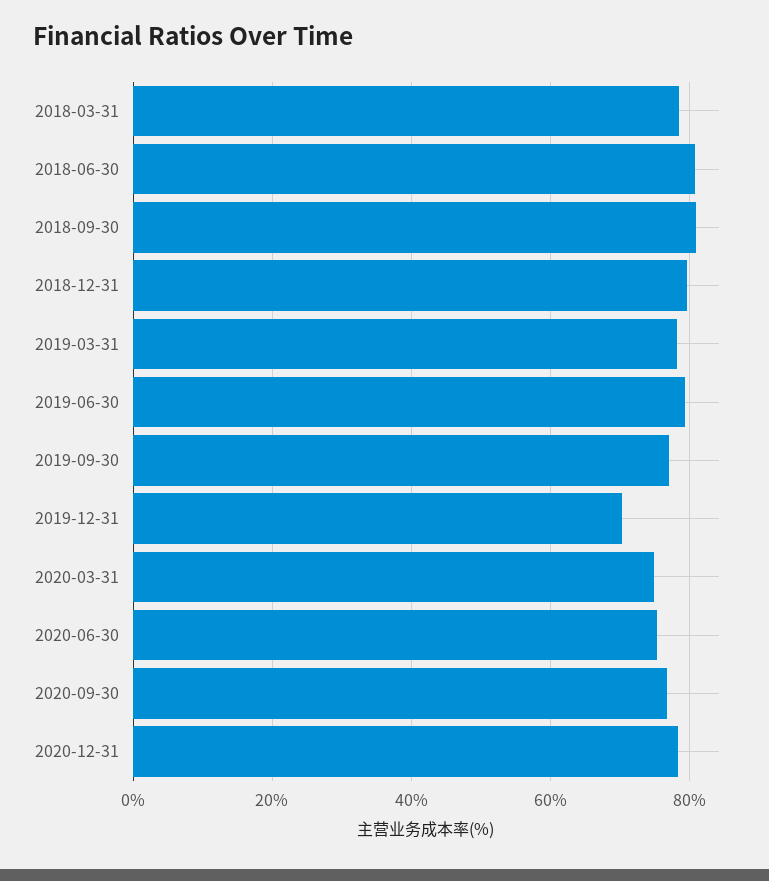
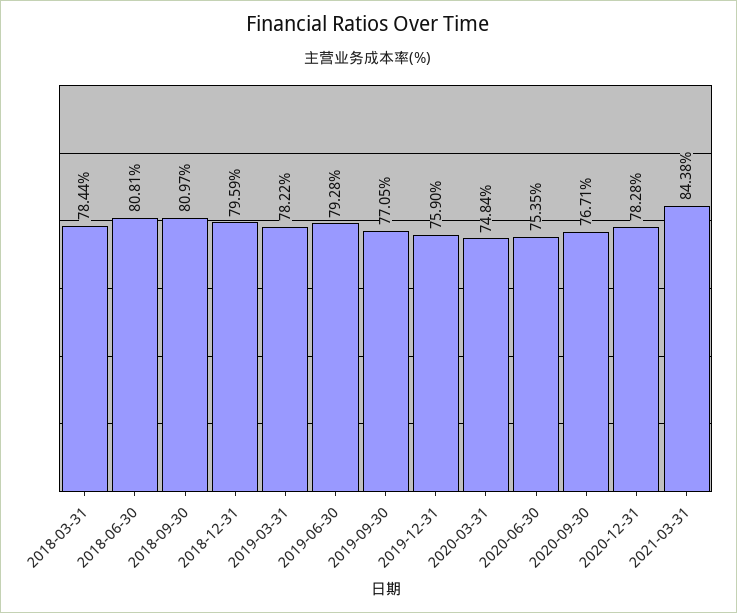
2019-12-31: 70 -> 75.9
2021-03-31: none -> 84.38

